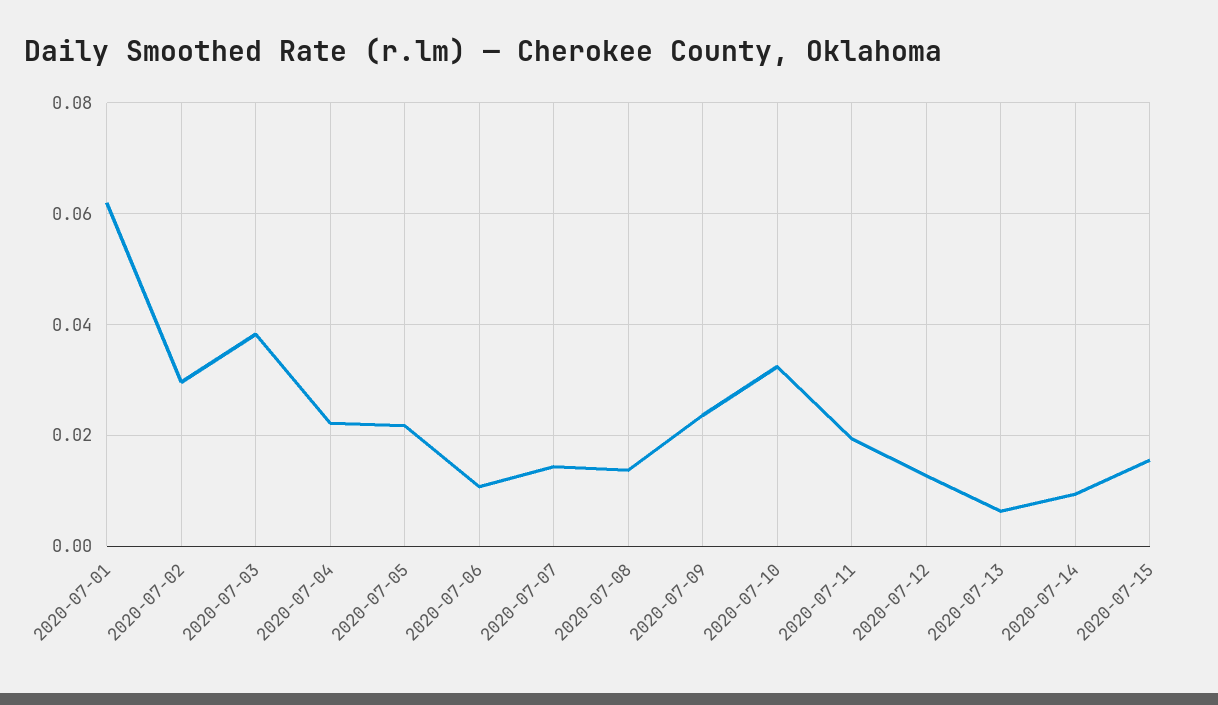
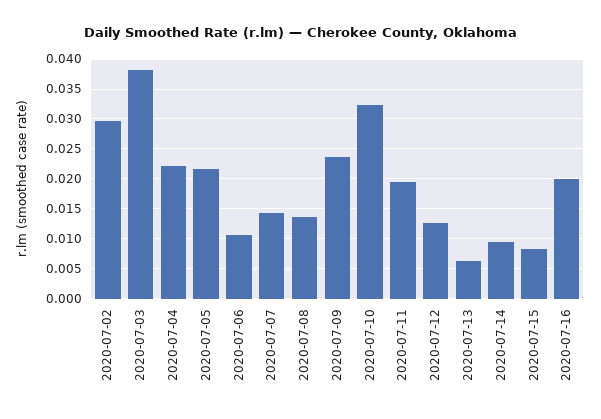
2020-07-01: 0.062 -> none
2020-07-15: 0.016 -> 0.0075
2020-07-16: none -> 0.02

